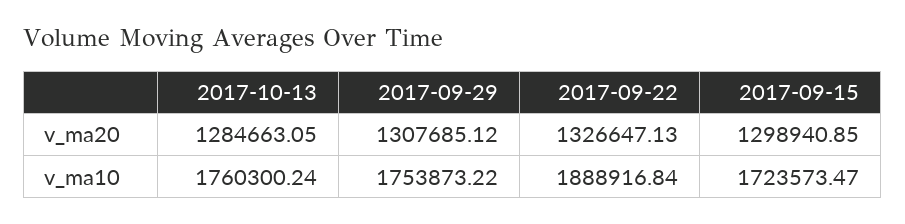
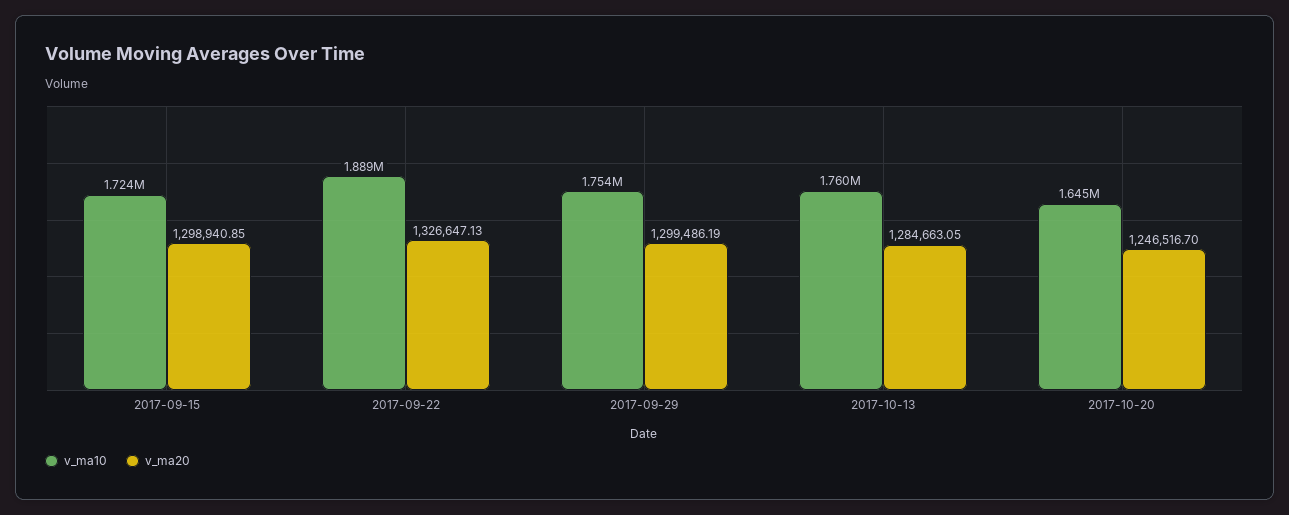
v_ma20, 2017-09-29: 1307685.12 -> 1299486.19
v_ma10, 2017-10-20: none -> 1645000
v_ma20, 2017-10-20: none -> 1246516.7

